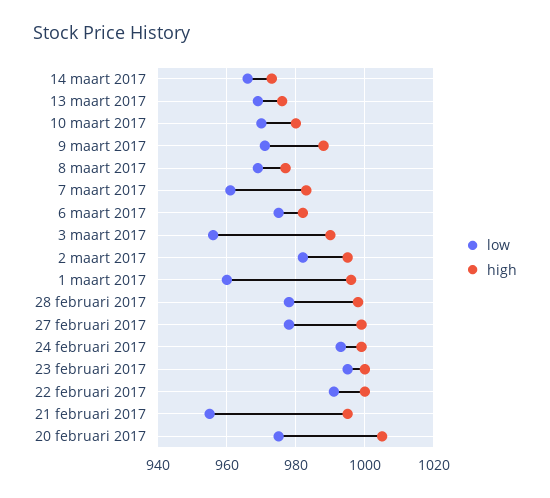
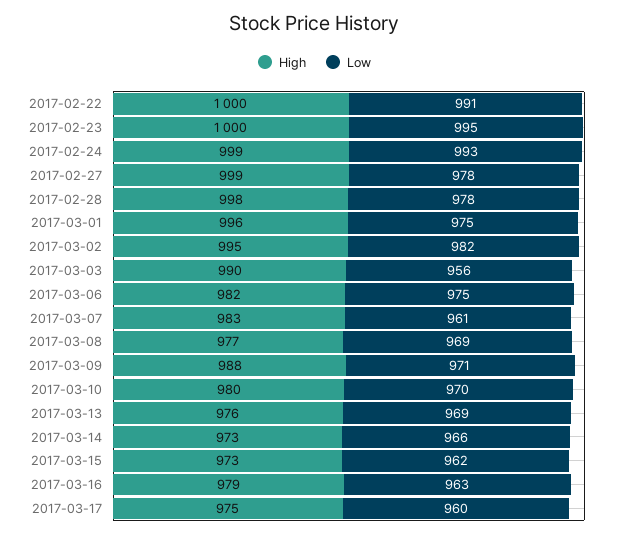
low, 1 maart 2017: 960 -> 975
low, 21 februari 2017: 955 -> none
high, 21 februari 2017: 995 -> none
low, 20 februari 2017: 975 -> none
high, 20 februari 2017: 1005 -> none
high, 2017-03-15: none -> 973
low, 2017-03-15: none -> 962
high, 2017-03-16: none -> 979
low, 2017-03-16: none -> 963
high, 2017-03-17: none -> 975
low, 2017-03-17: none -> 960

